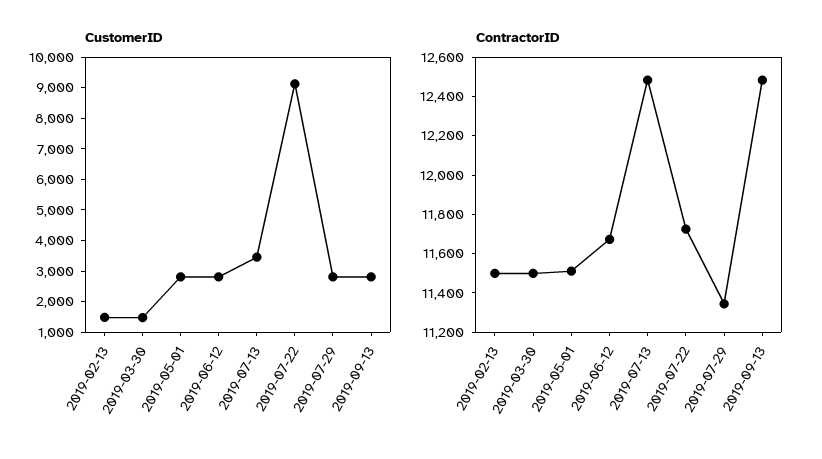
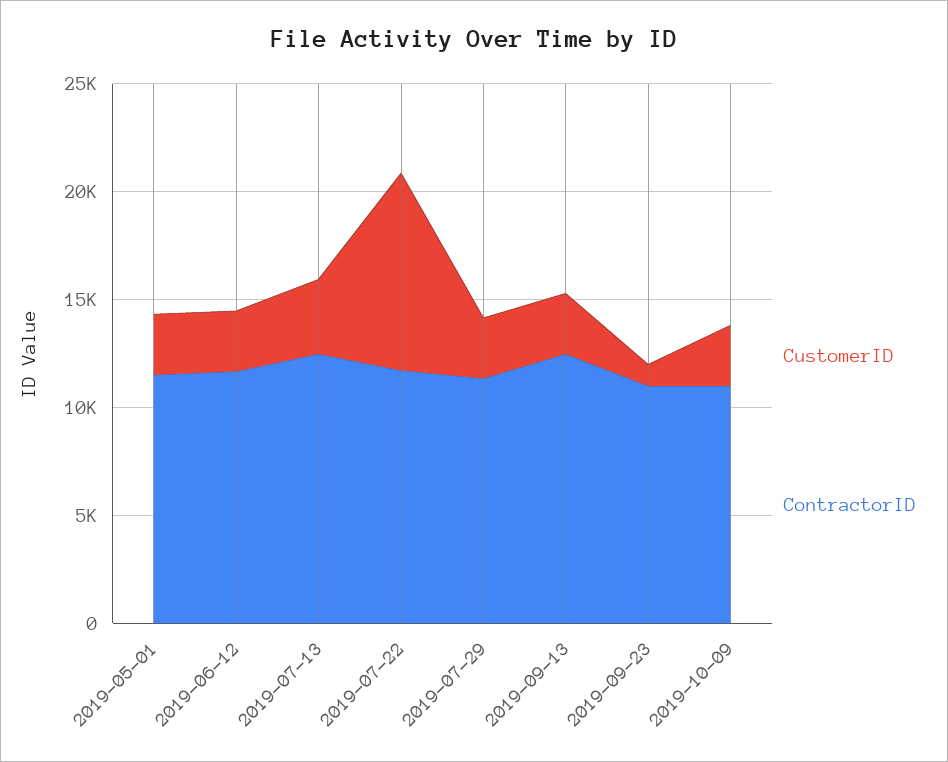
CustomerID, 2019-02-13: 1500 -> none
CustomerID, 2019-03-30: 1500 -> none
ContractorID, 2019-02-13: 11500 -> none
ContractorID, 2019-03-30: 11500 -> none
CustomerID, 2019-09-23: none -> 1000
ContractorID, 2019-09-23: none -> 11000
CustomerID, 2019-10-09: none -> 3000
ContractorID, 2019-10-09: none -> 11000

